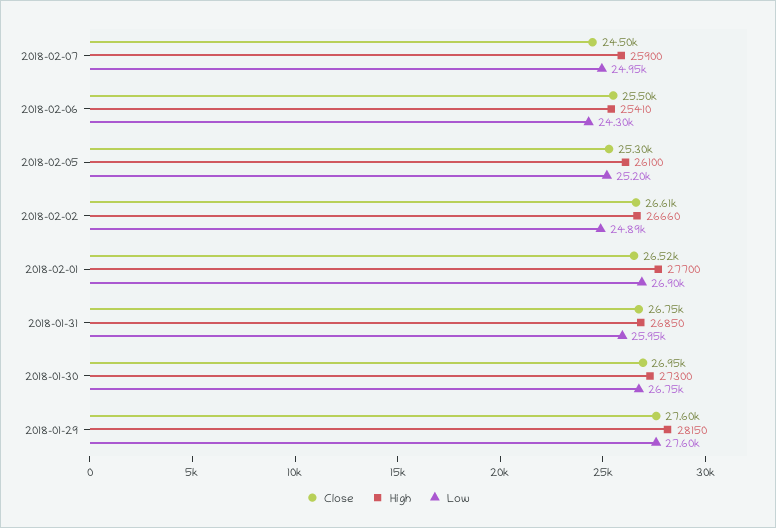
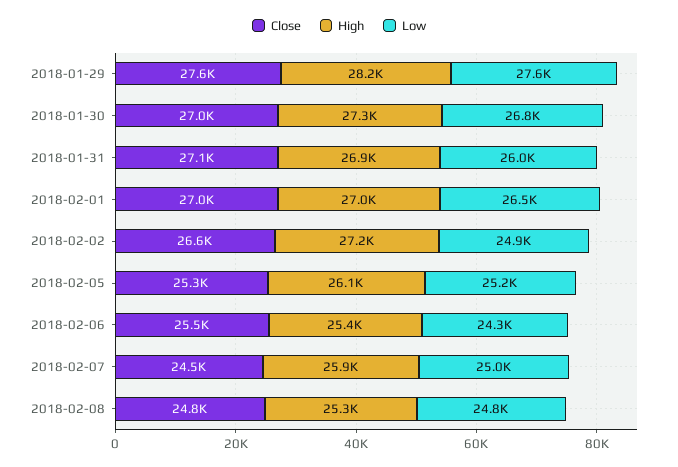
High, 2018-02-02: 26660 -> 27200
Close, 2018-02-01: 26520 -> 27000
High, 2018-02-01: 27700 -> 27000
Low, 2018-02-01: 26900 -> 26500
Close, 2018-01-31: 26750 -> 27100
Close, 2018-02-08: none -> 24800
High, 2018-02-08: none -> 25300
Low, 2018-02-08: none -> 24800

